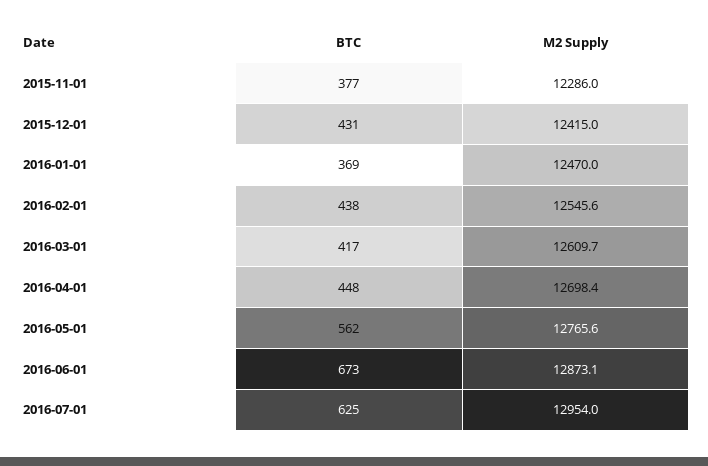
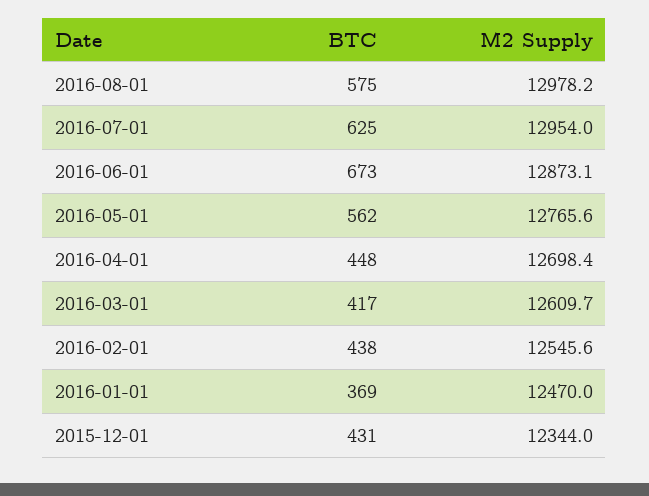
BTC, 2015-11-01: 377 -> none
M2 Supply, 2015-11-01: 12286 -> none
M2 Supply, 2015-12-01: 12415 -> 12344
BTC, 2016-08-01: none -> 575
M2 Supply, 2016-08-01: none -> 12978.2

